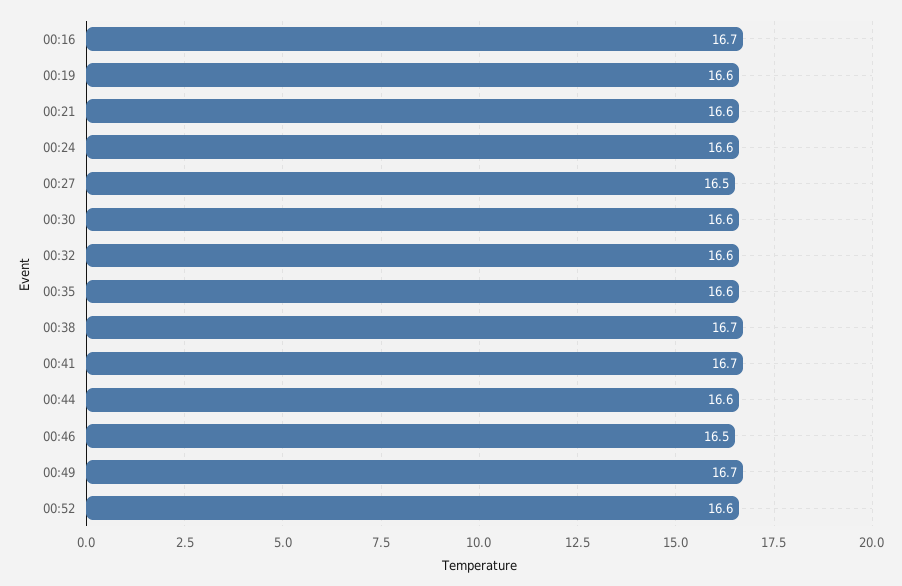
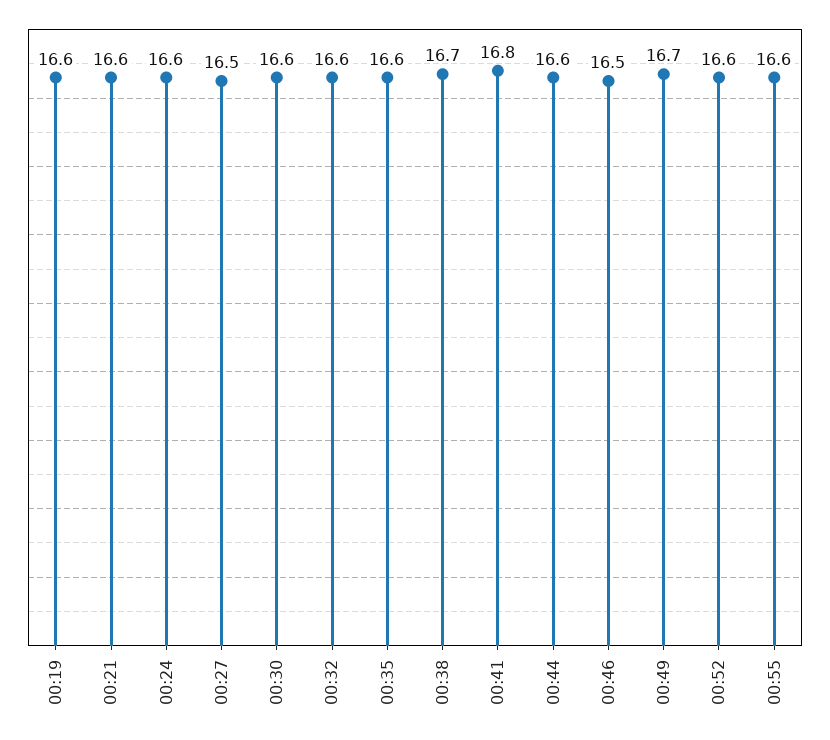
00:16: 16.7 -> none
00:41: 16.7 -> 16.8
00:55: none -> 16.6

